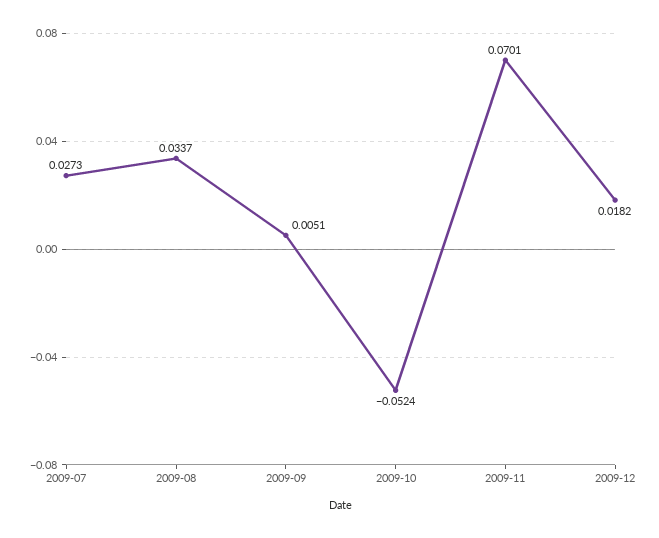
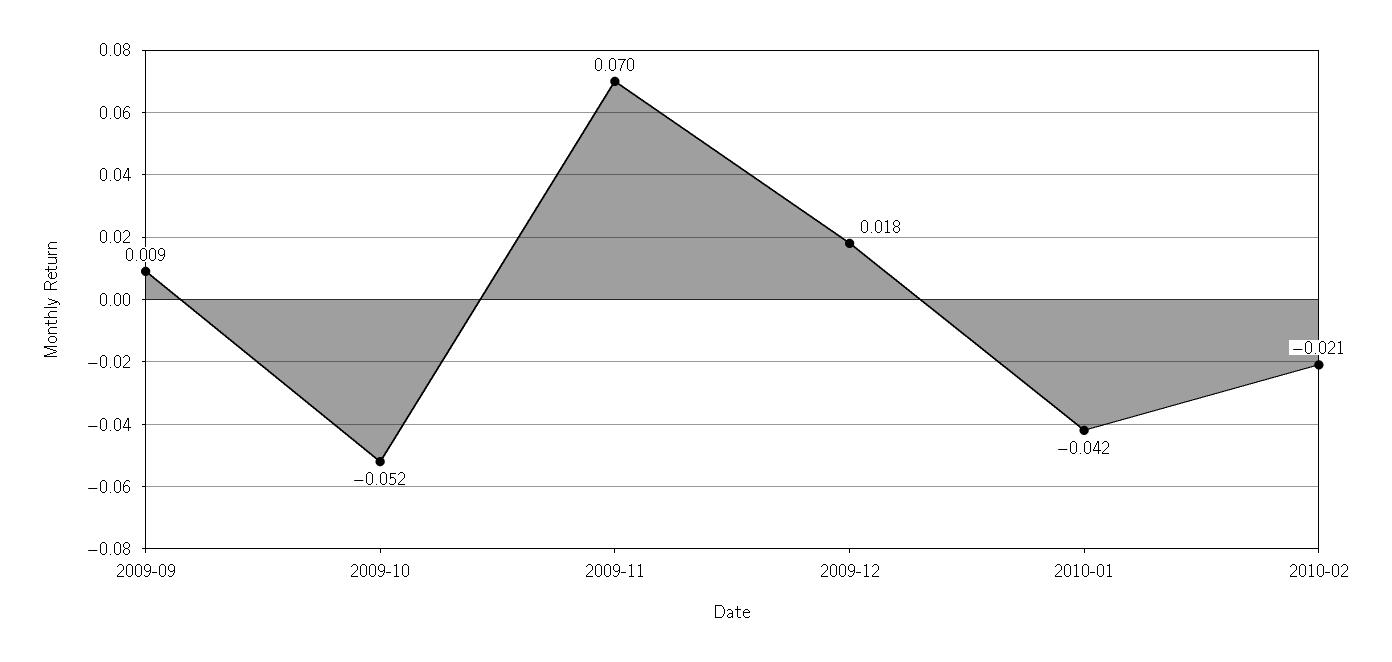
2009-07: 0.0273 -> none
2009-08: 0.0337 -> none
2009-09: 0.0051 -> 0.009
2010-01: none -> -0.042
2010-02: none -> -0.021

